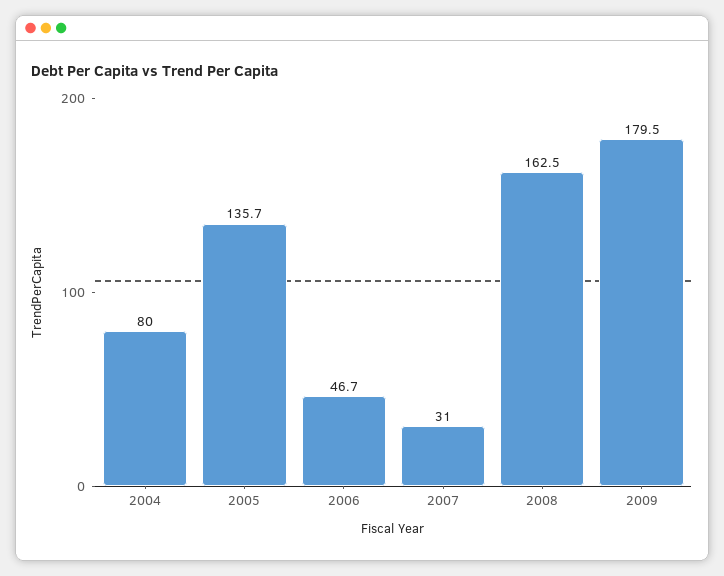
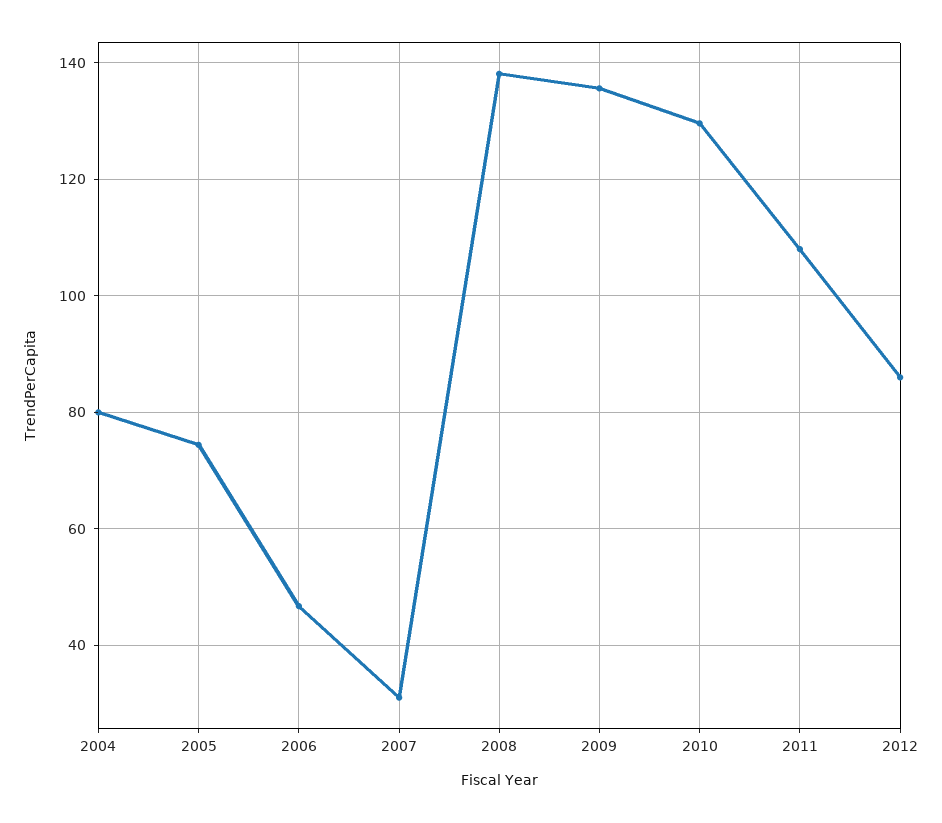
2005: 135.7 -> 74
2008: 162.5 -> 138
2009: 179.5 -> 136
2010: none -> 130
2011: none -> 108
2012: none -> 86

